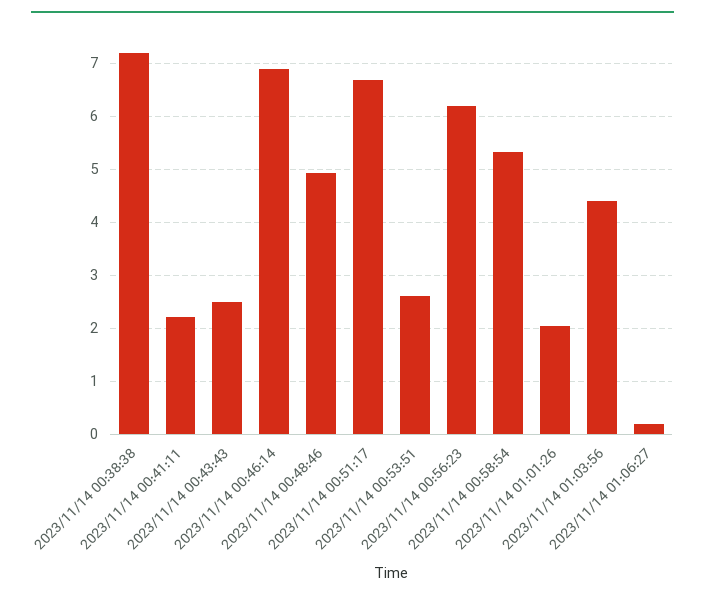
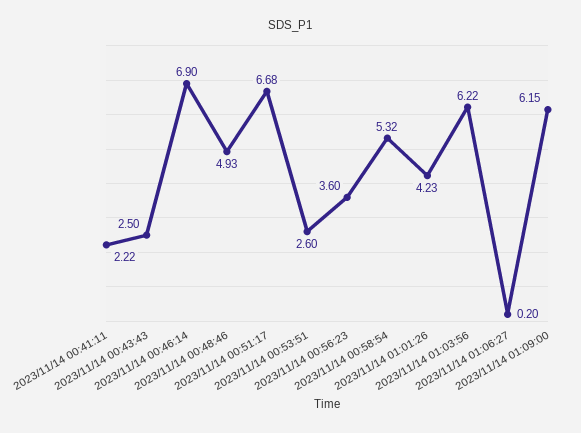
2023/11/14 00:38:38: 7.2 -> none
2023/11/14 00:56:23: 6.2 -> 3.6
2023/11/14 01:01:26: 2 -> 4.23
2023/11/14 01:03:56: 4.4 -> 6.22
2023/11/14 01:09:00: none -> 6.15

